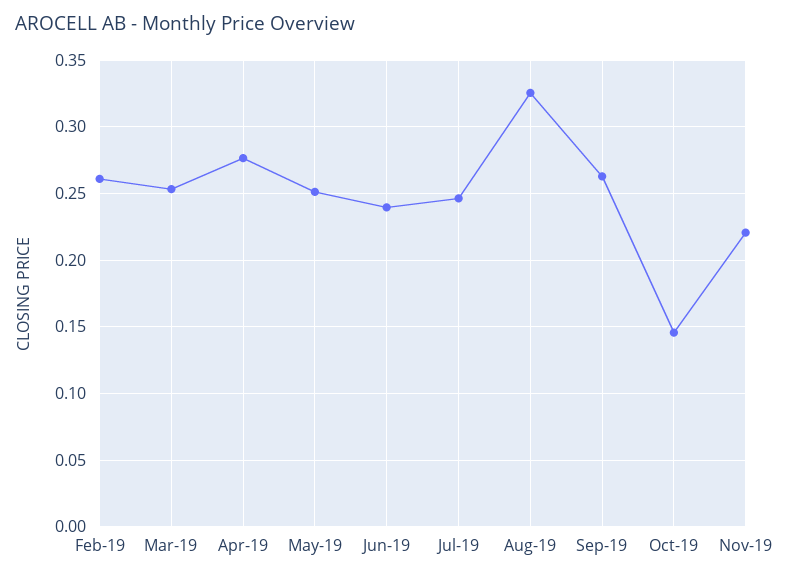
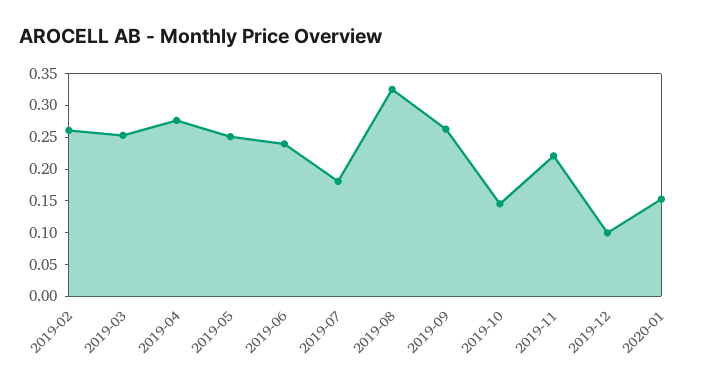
Jul-19: 0.245 -> 0.175
2019-12: none -> 0.1
2020-01: none -> 0.15

